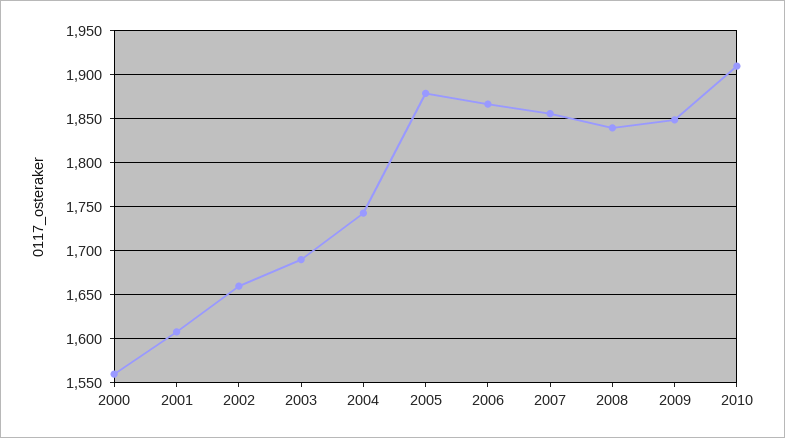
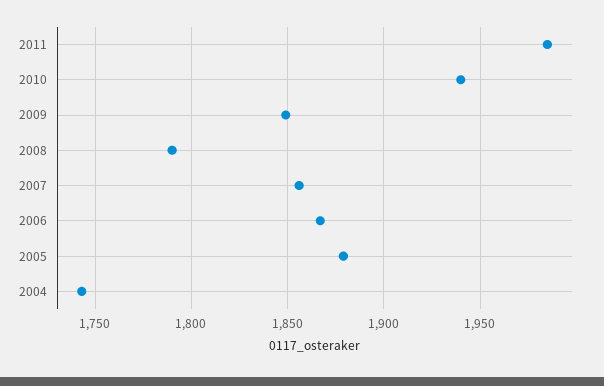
2000: 1560 -> none
2001: 1610 -> none
2002: 1660 -> none
2003: 1690 -> none
2008: 1840 -> 1790
2010: 1910 -> 1940
2011: none -> 1985

